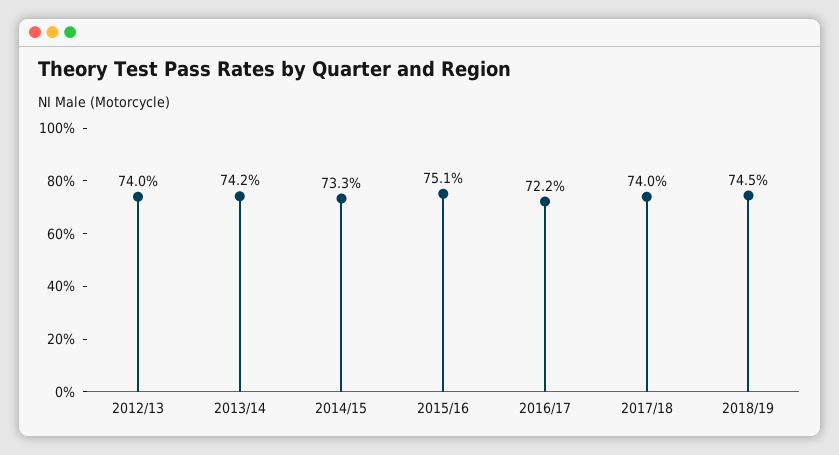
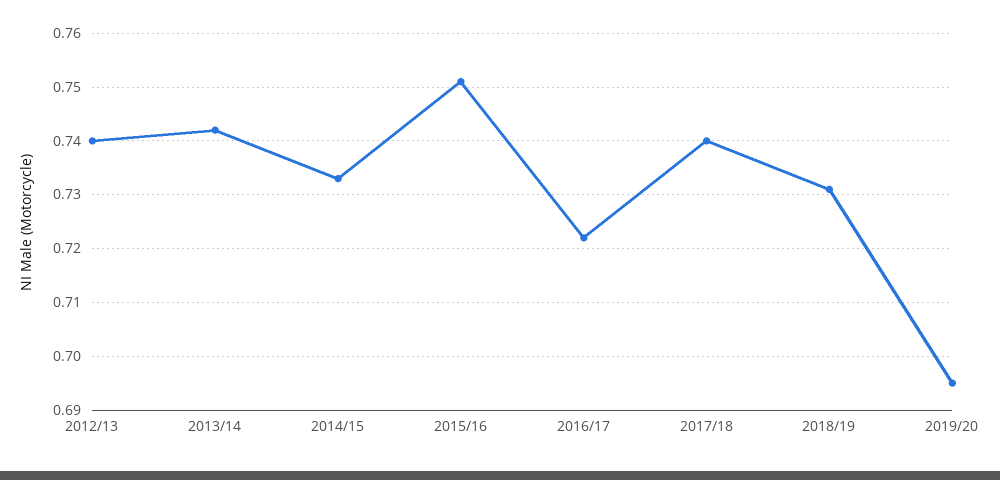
2018/19: 0.745 -> 0.73
2019/20: none -> 0.695

